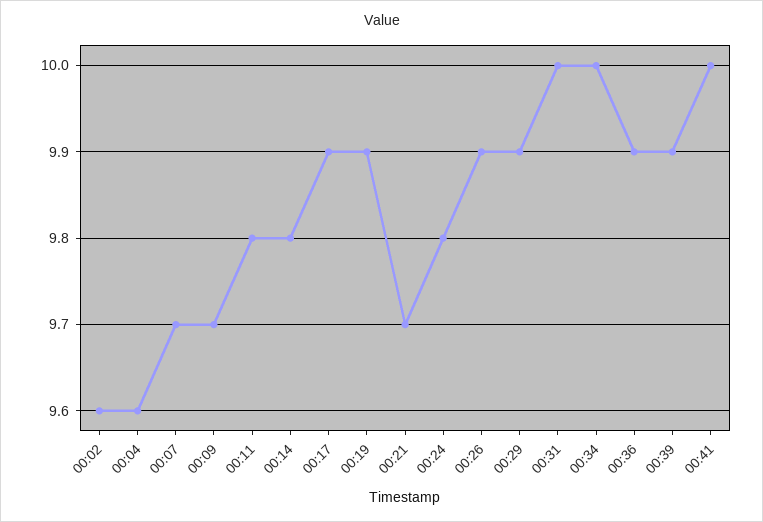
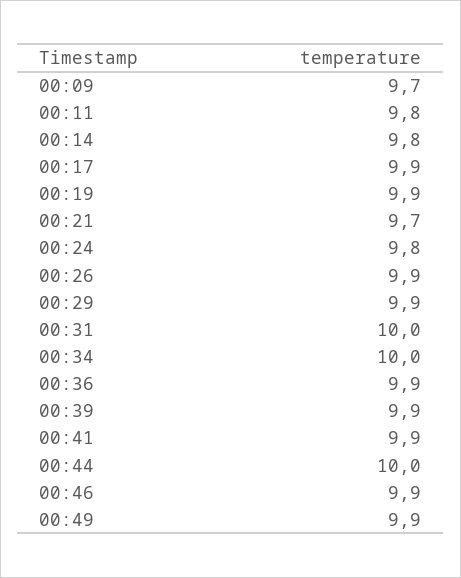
00:02: 9.6 -> none
00:04: 9.6 -> none
00:07: 9.7 -> none
00:41: 10 -> 9.9
00:44: none -> 10
00:46: none -> 9.9
00:49: none -> 9.9

